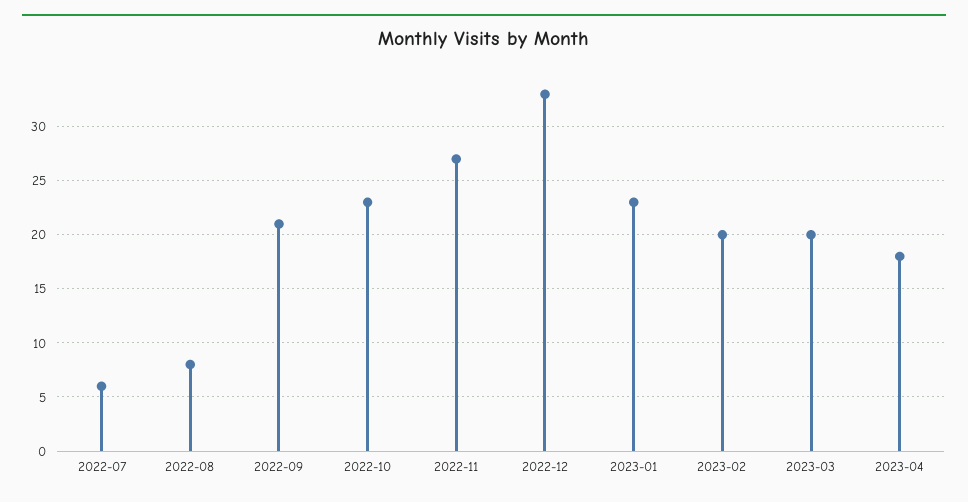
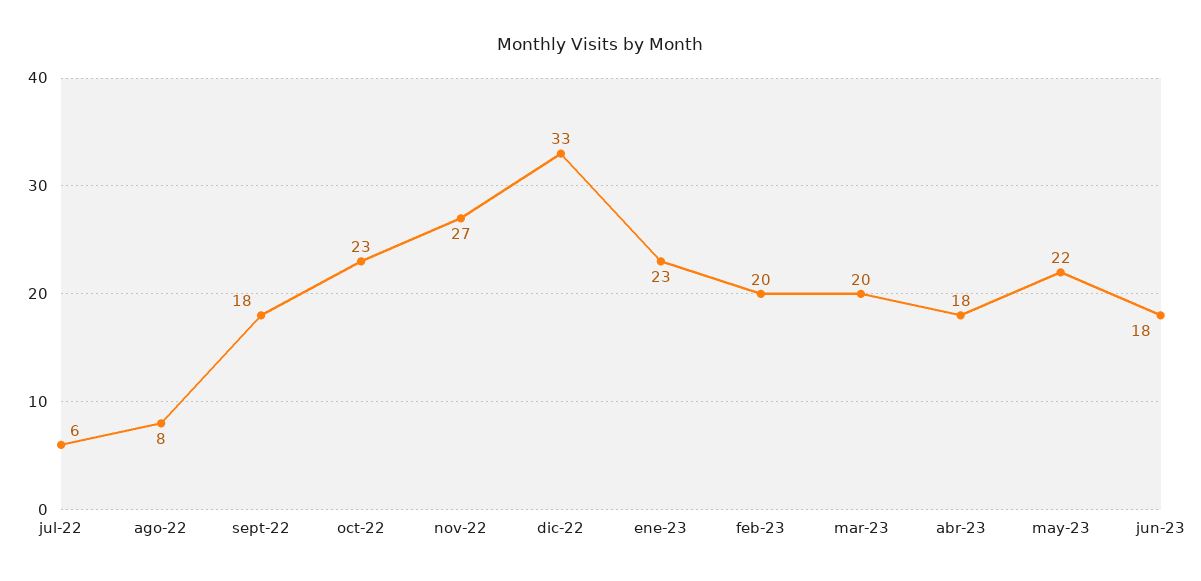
2022-09: 21 -> 18
may-23: none -> 22
jun-23: none -> 18

